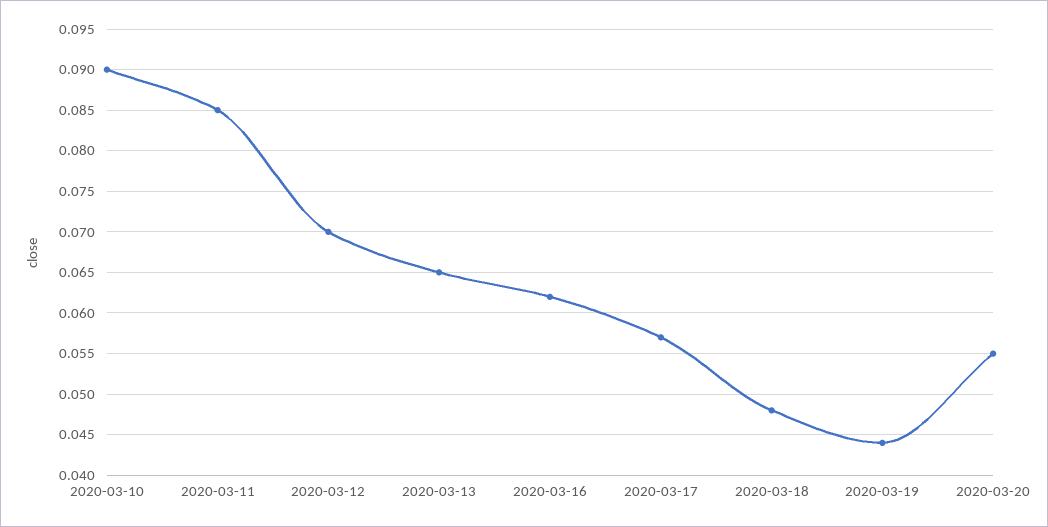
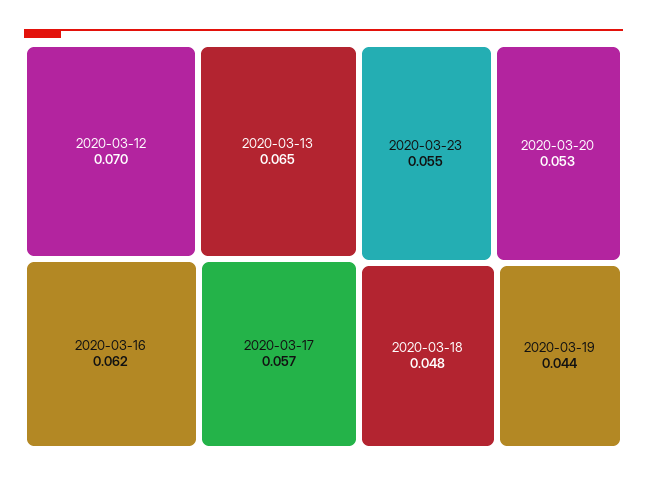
2020-03-10: 0.09 -> none
2020-03-11: 0.085 -> none
2020-03-20: 0.055 -> 0.053
2020-03-23: none -> 0.055

